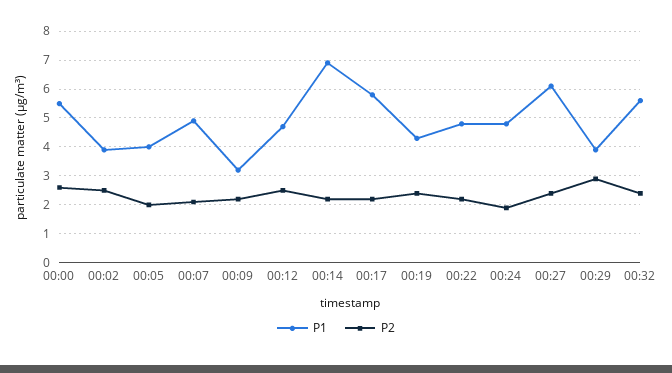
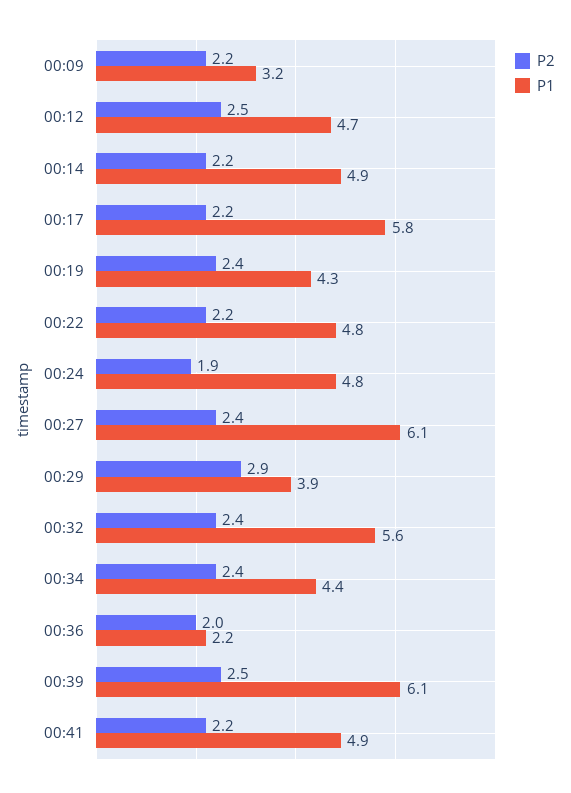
P1, 00:00: 5.5 -> none
P2, 00:00: 2.5 -> none
P1, 00:02: 4 -> none
P2, 00:02: 2.5 -> none
P1, 00:05: 4 -> none
P2, 00:05: 2 -> none
P1, 00:07: 5 -> none
P2, 00:07: 2 -> none
P1, 00:14: 7 -> 4.9
P2, 00:34: none -> 2.4
P1, 00:34: none -> 4.4
P2, 00:36: none -> 2
P1, 00:36: none -> 2.2
P2, 00:39: none -> 2.5
P1, 00:39: none -> 6.1
P2, 00:41: none -> 2.2
P1, 00:41: none -> 4.9

